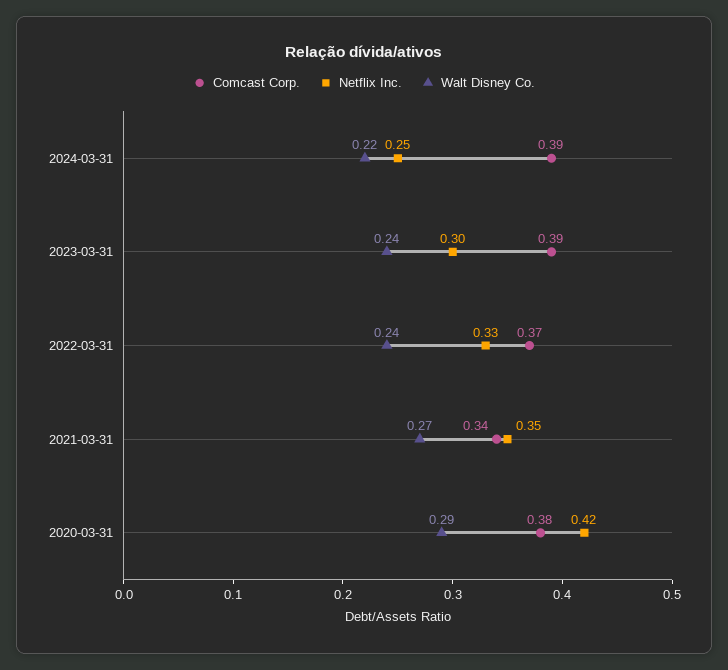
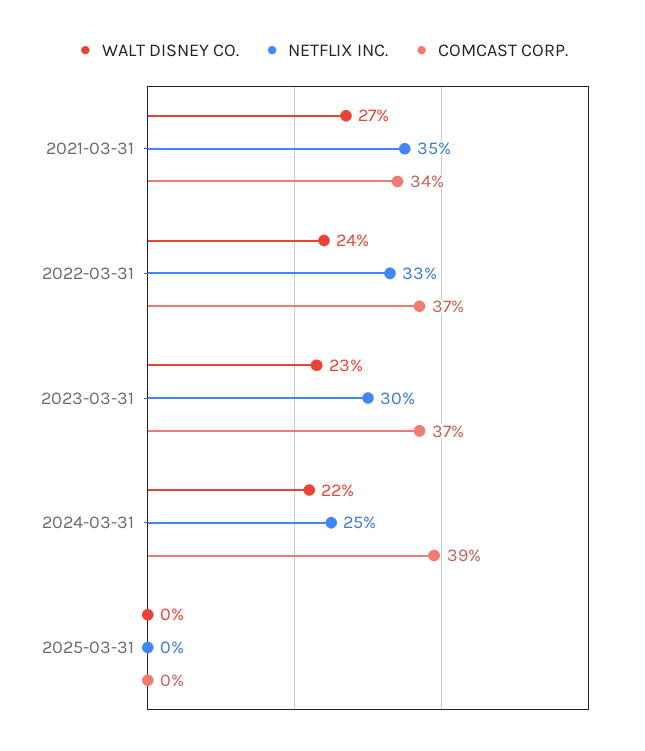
Comcast Corp., 2023-03-31: 0.39 -> 0.37
Walt Disney Co., 2023-03-31: 0.24 -> 0.23
Comcast Corp., 2020-03-31: 0.38 -> none
Netflix Inc., 2020-03-31: 0.42 -> none
Walt Disney Co., 2020-03-31: 0.29 -> none
Walt Disney Co., 2025-03-31: none -> 0
Netflix Inc., 2025-03-31: none -> 0
Comcast Corp., 2025-03-31: none -> 0

